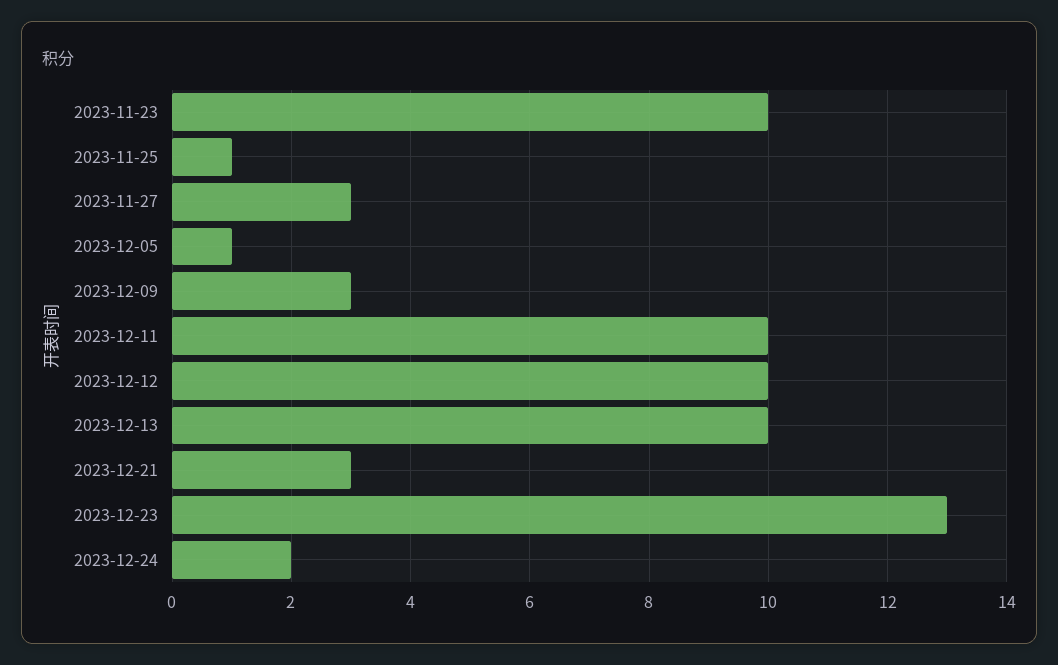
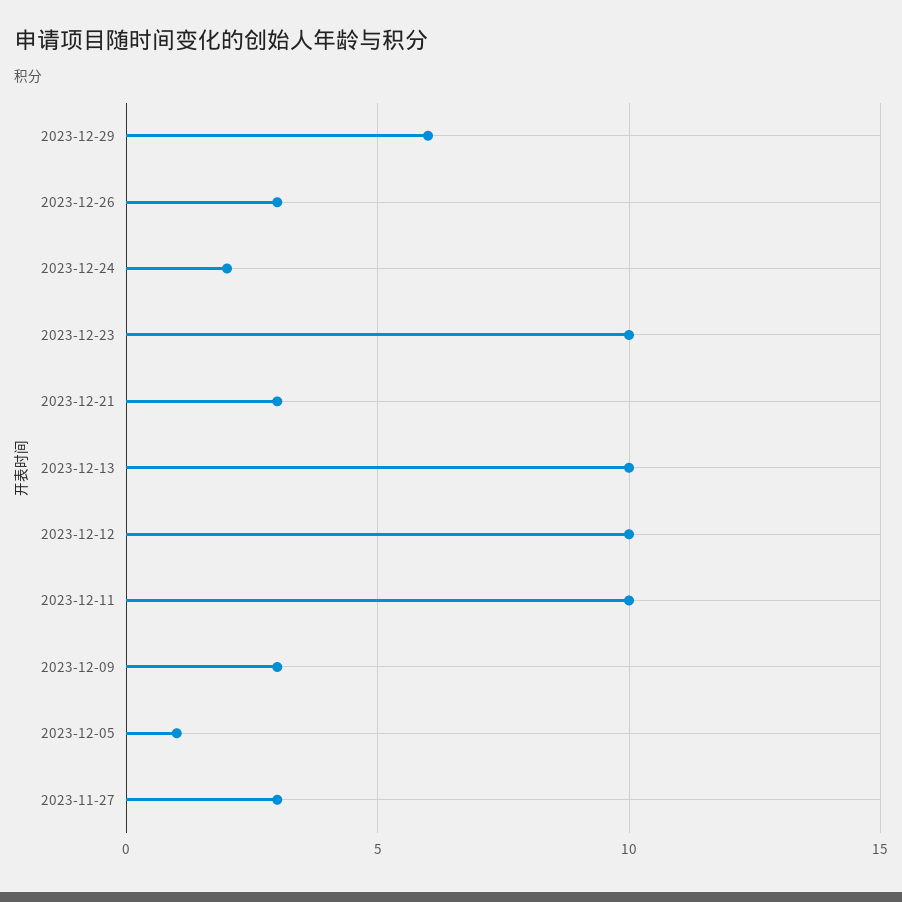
2023-11-23: 10 -> none
2023-11-25: 1 -> none
2023-12-23: 13 -> 10
2023-12-29: none -> 6
2023-12-26: none -> 3

